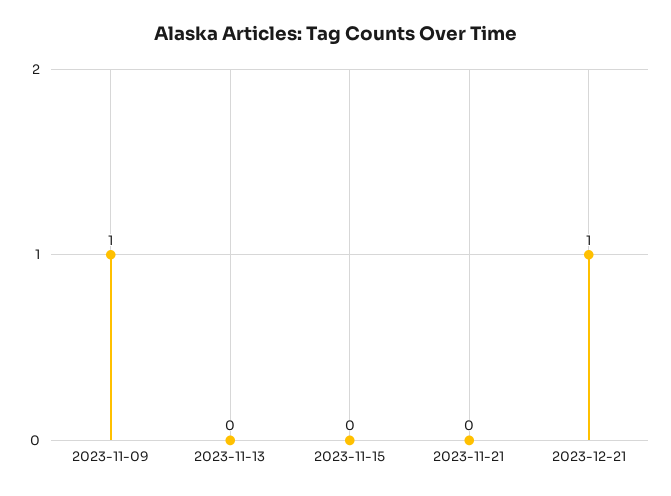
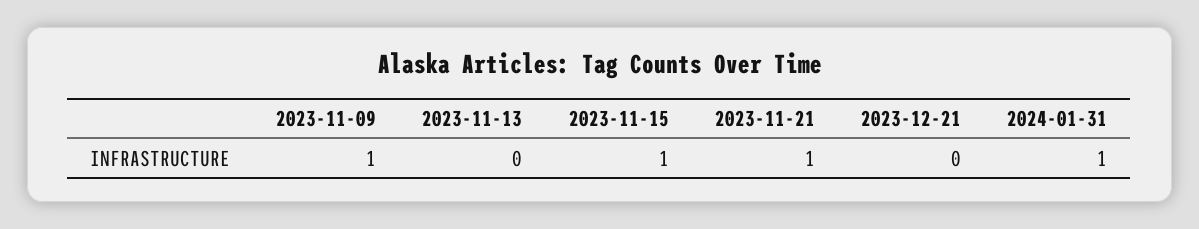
2023-11-15: 0 -> 1
2023-11-21: 0 -> 1
2023-12-21: 1 -> 0
2024-01-31: none -> 1

